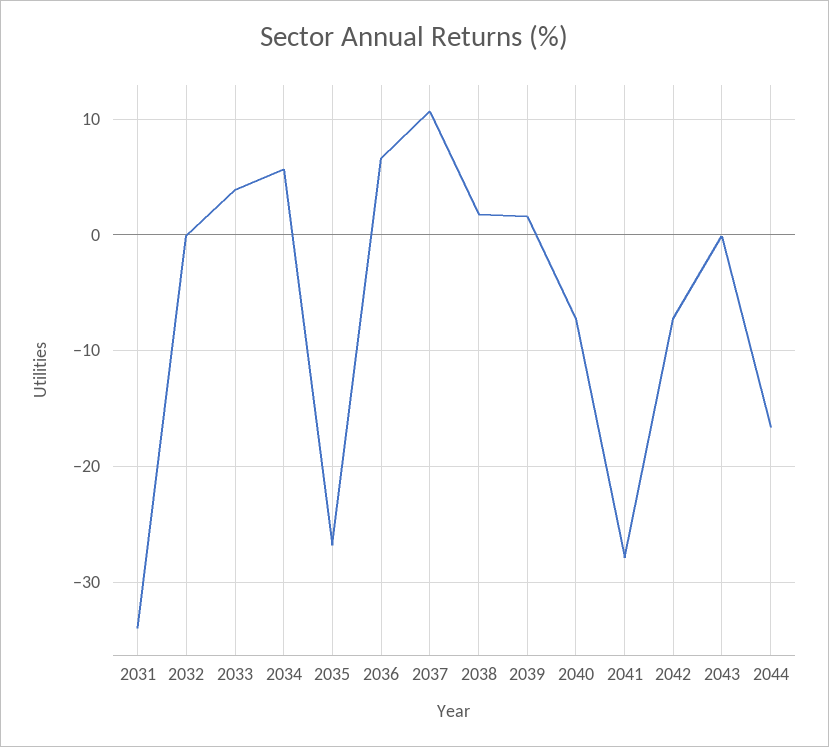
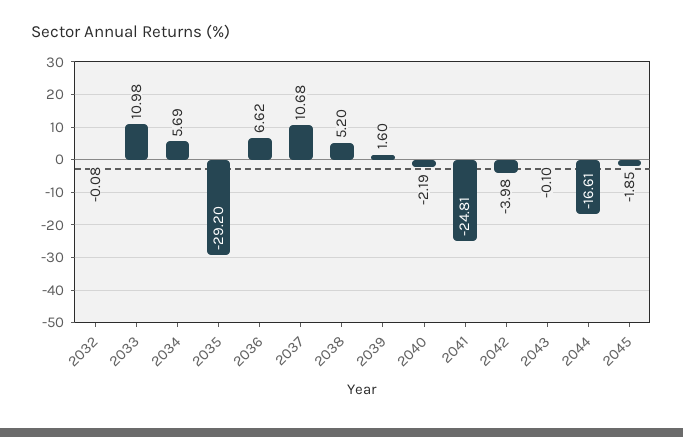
2031: -34 -> none
2033: 4 -> 10.98
2035: -27 -> -29.2
2038: 2 -> 5.2
2040: -7 -> -2.19
2041: -28 -> -24.81
2042: -7 -> -3.98
2045: none -> -1.85

